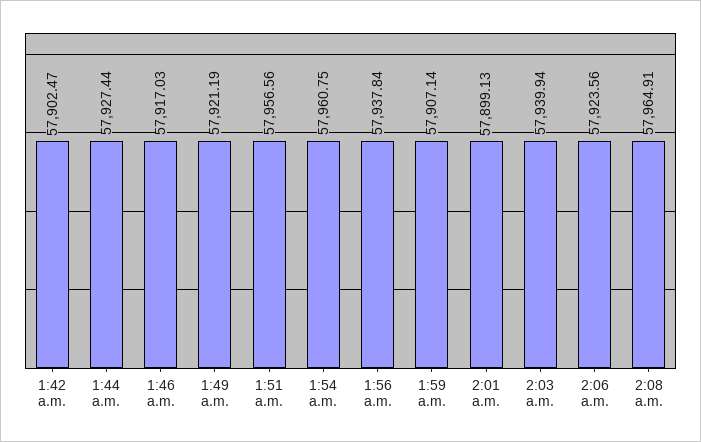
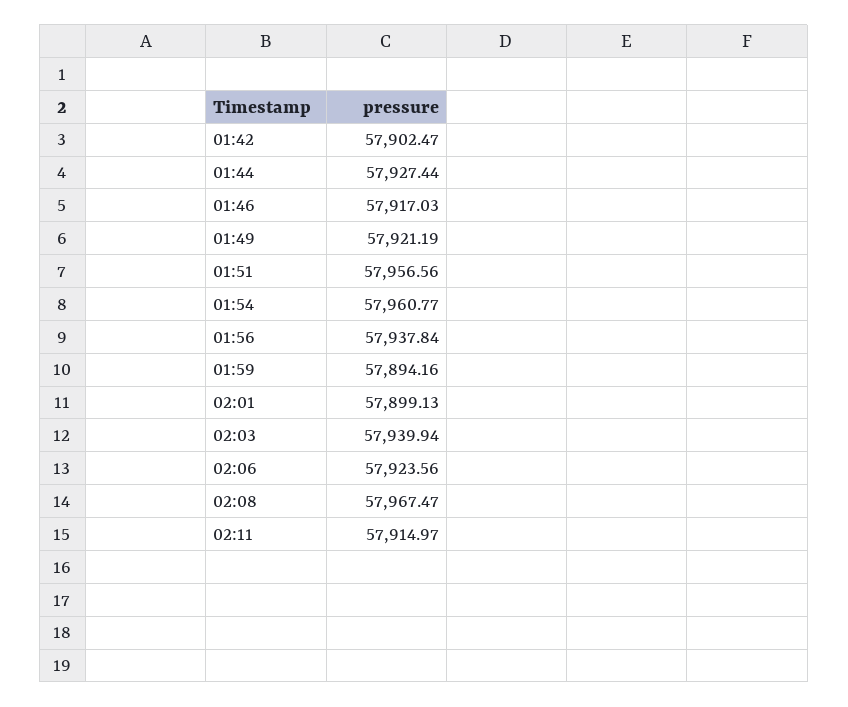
1:54 a.m.: 57960.75 -> 57960.77
1:59 a.m.: 57907.14 -> 57894.16
2:08 a.m.: 57964.91 -> 57967.47
02:11: none -> 57914.97

